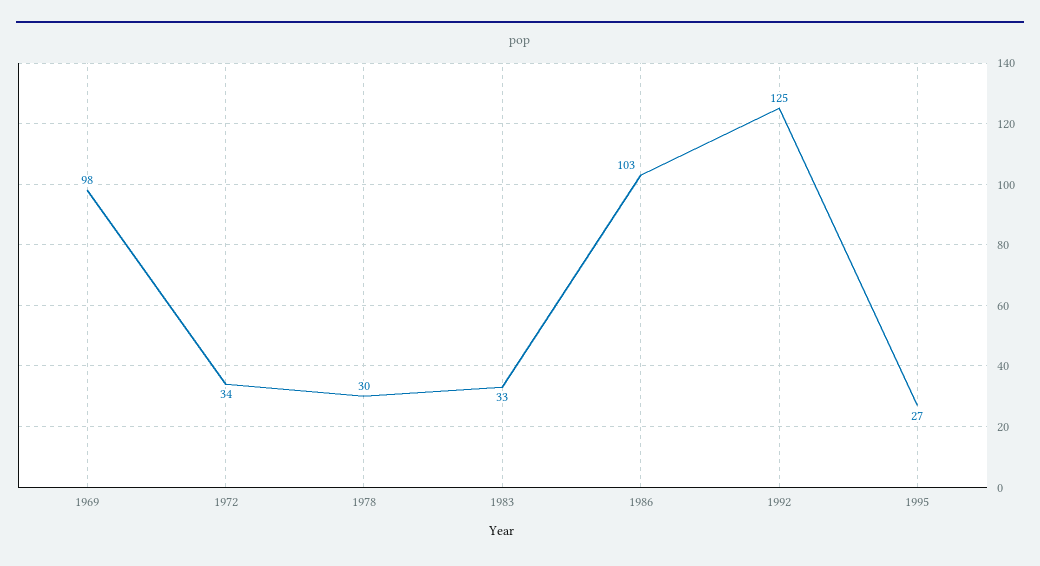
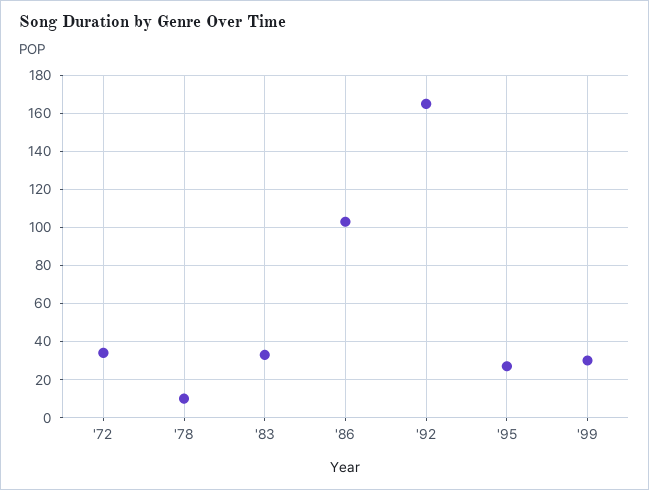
1969: 98 -> none
1978: 30 -> 10
1992: 125 -> 165
'99: none -> 30

